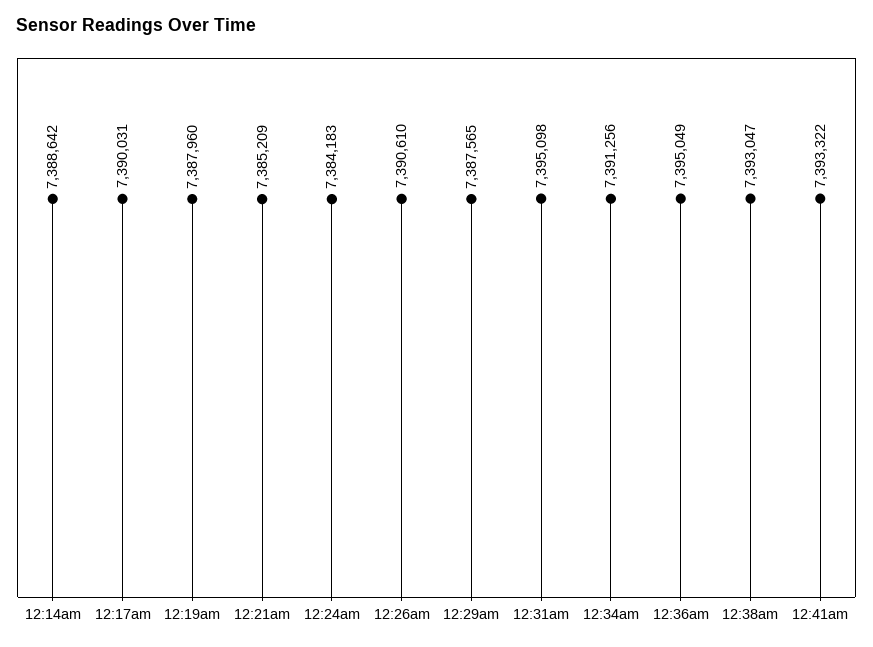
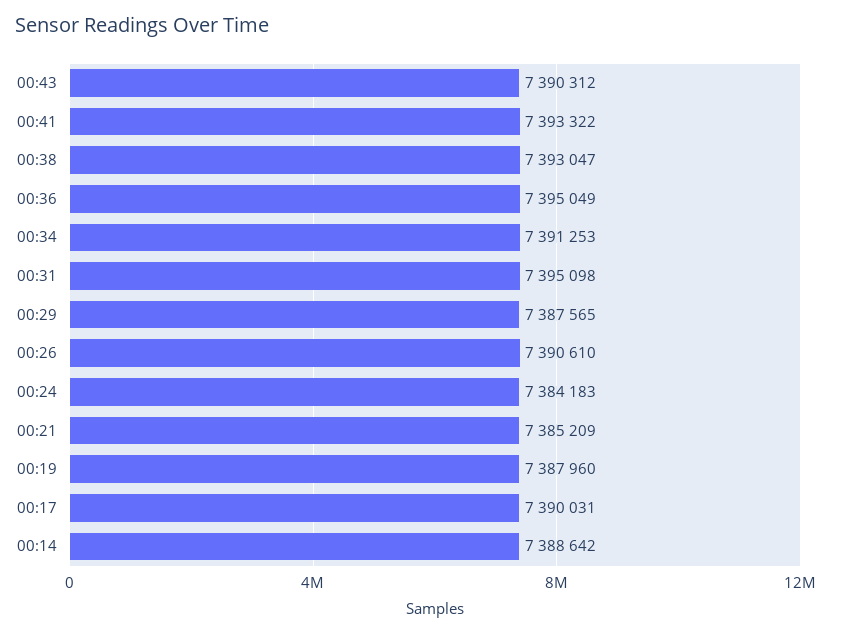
12:34am: 7391256 -> 7391253
00:43: none -> 7390312

